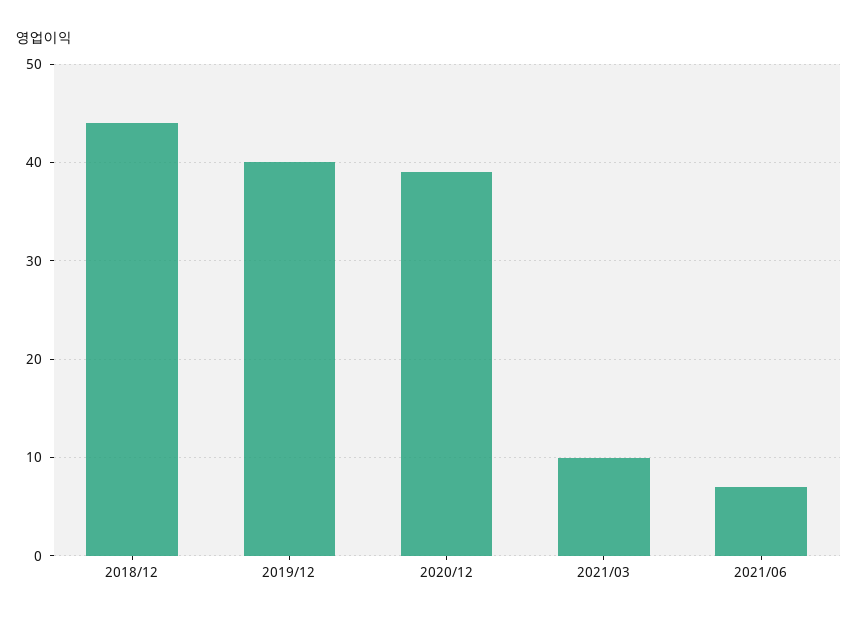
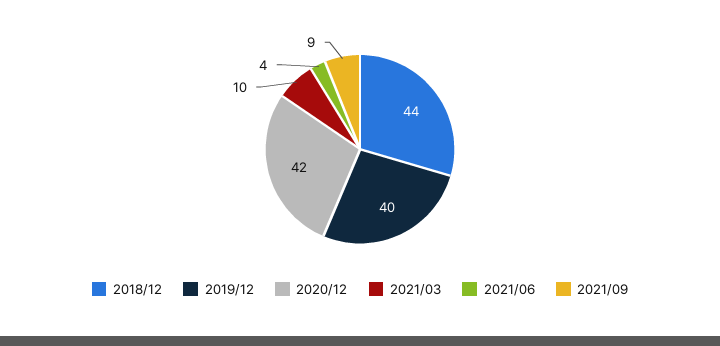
2020/12: 39 -> 42
2021/06: 7 -> 4
2021/09: none -> 9

